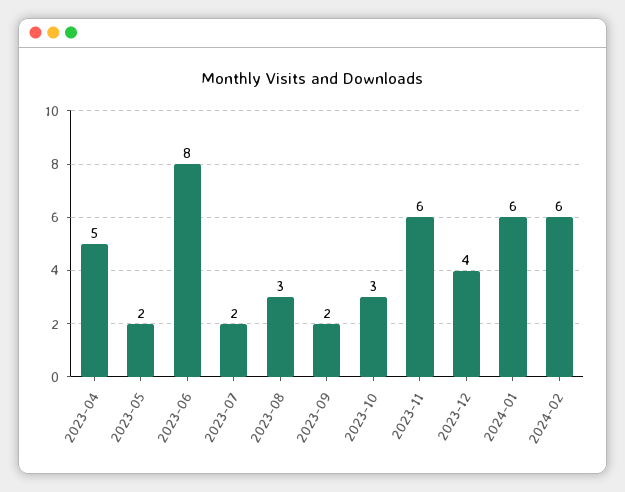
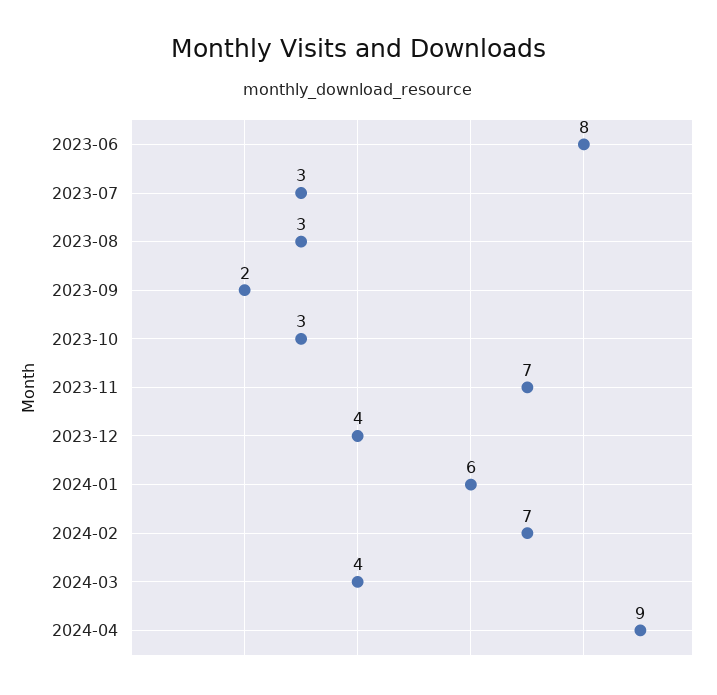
2023-04: 5 -> none
2023-05: 2 -> none
2023-07: 2 -> 3
2023-11: 6 -> 7
2024-02: 6 -> 7
2024-03: none -> 4
2024-04: none -> 9

